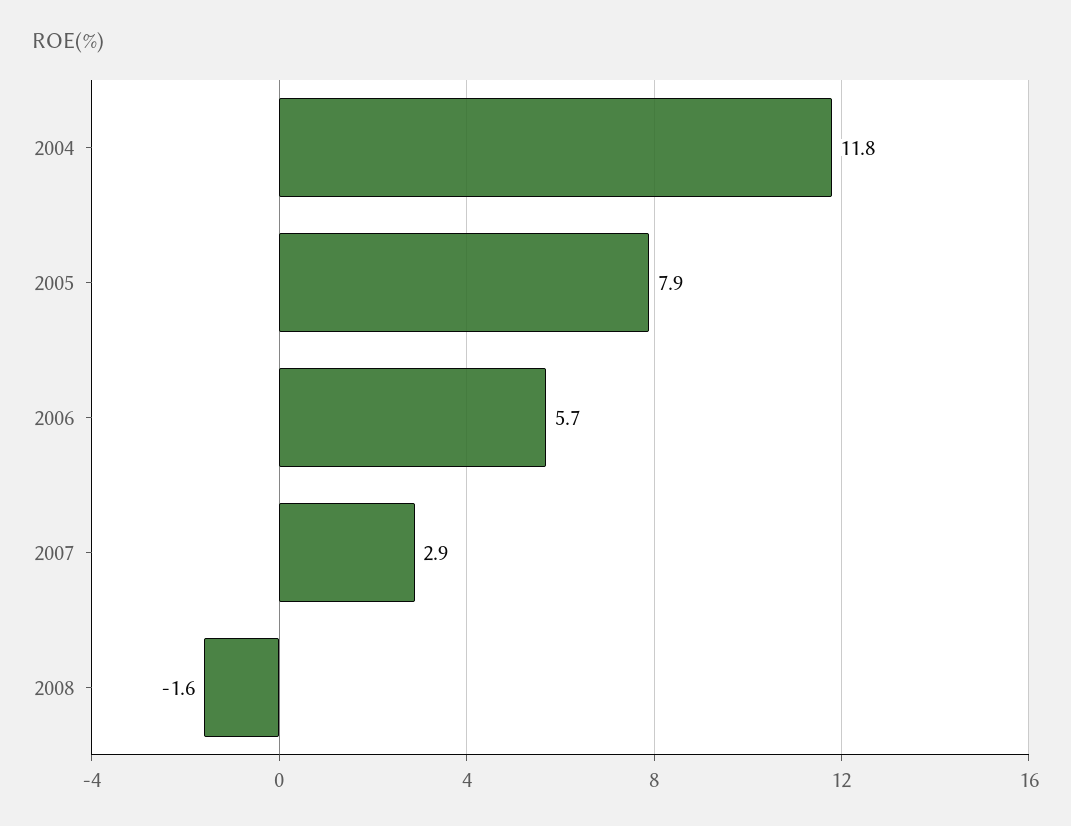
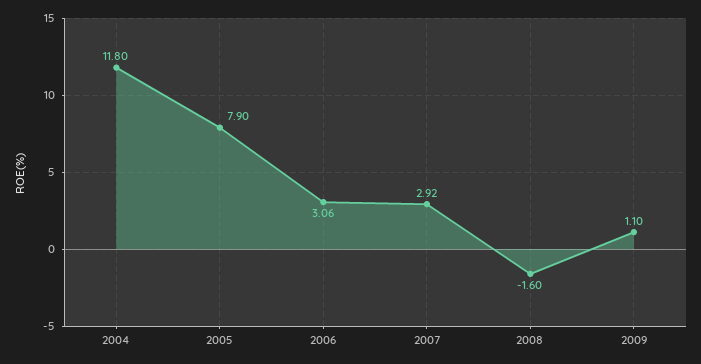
2006: 5.7 -> 3.06
2009: none -> 1.1

